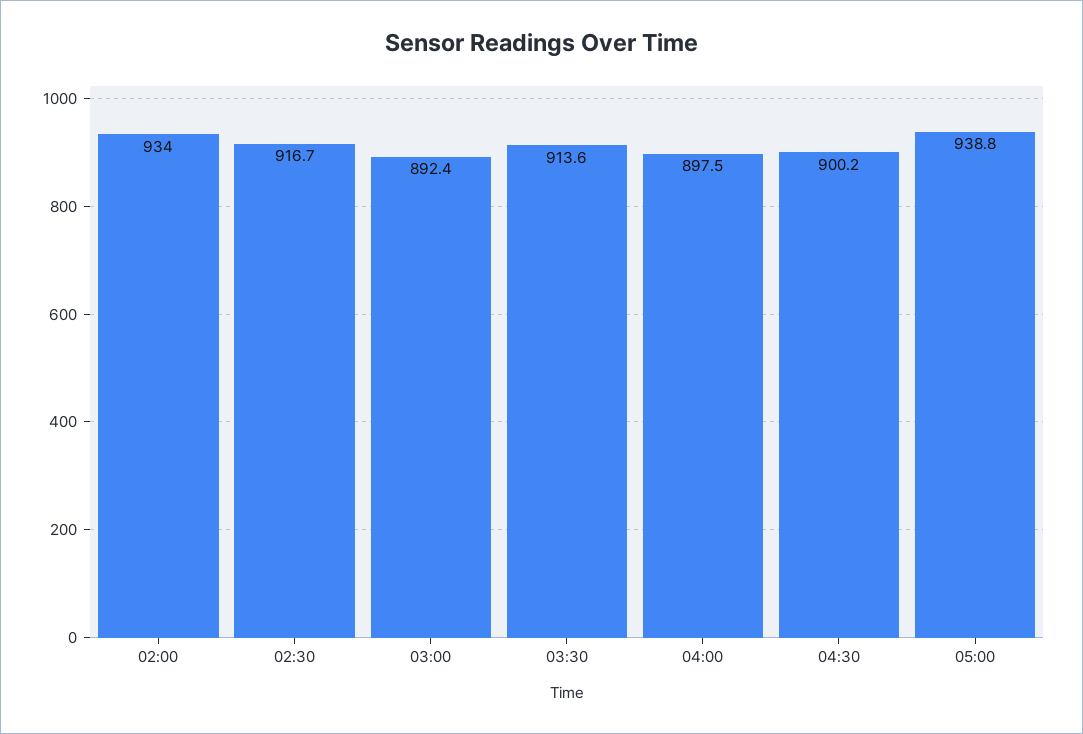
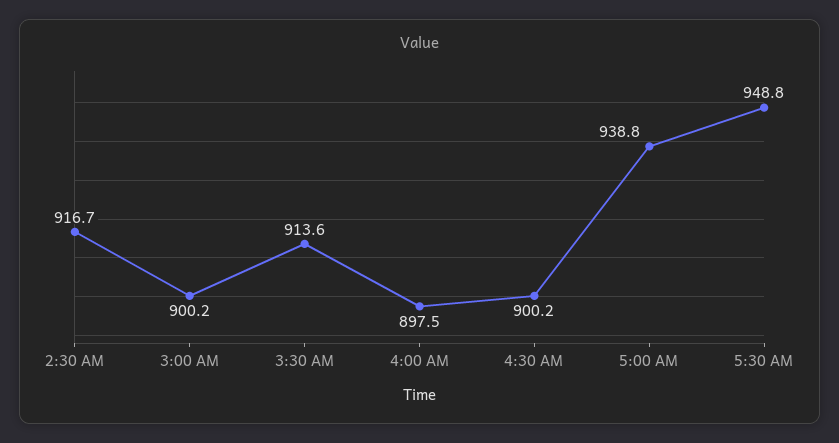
02:00: 934 -> none
03:00: 892.4 -> 900.2
5:30 AM: none -> 948.8

